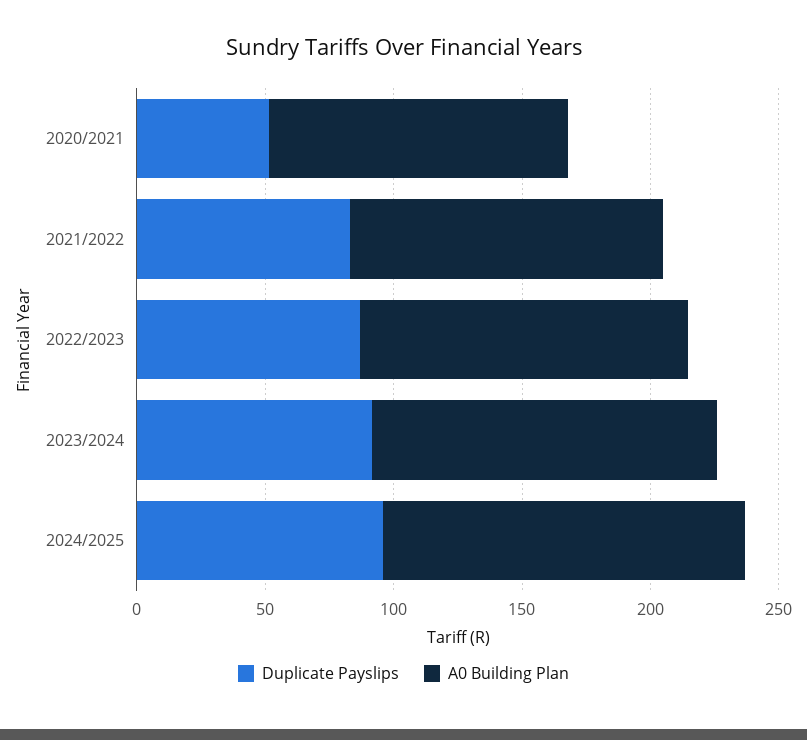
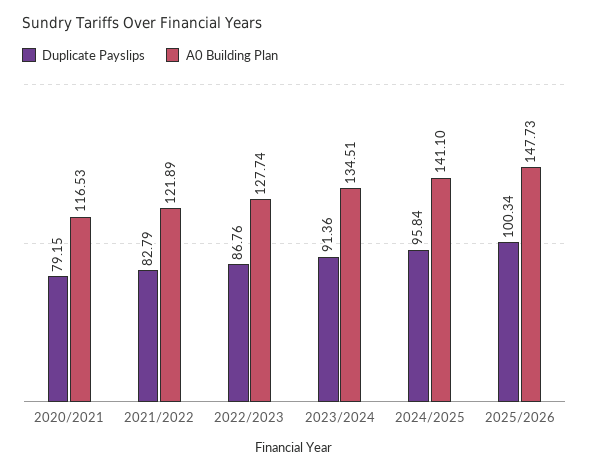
Duplicate Payslips, 2020/2021: 50 -> 79.15
Duplicate Payslips, 2025/2026: none -> 100.34
A0 Building Plan, 2025/2026: none -> 147.73

